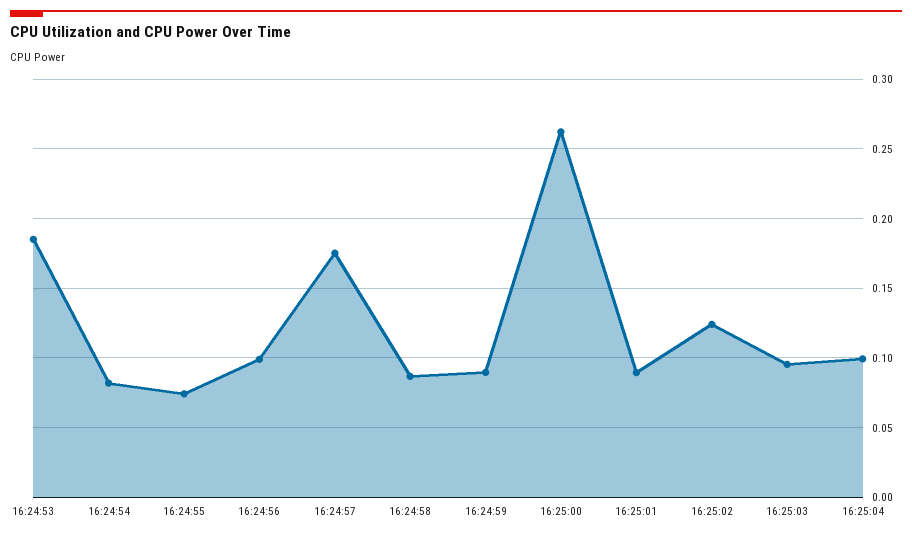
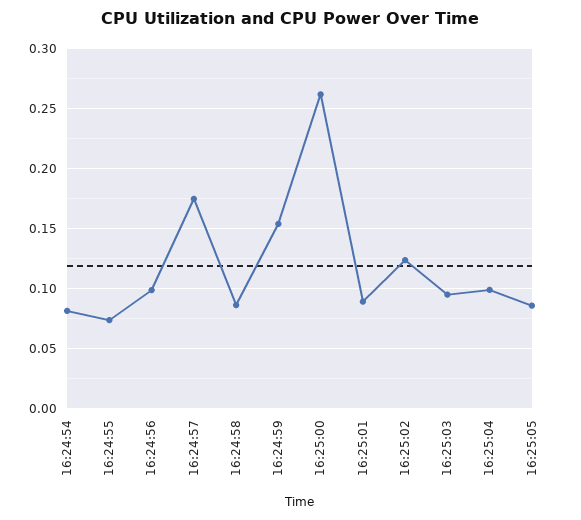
16:24:53: 0.185 -> none
16:24:59: 0.09 -> 0.155
16:25:05: none -> 0.085

